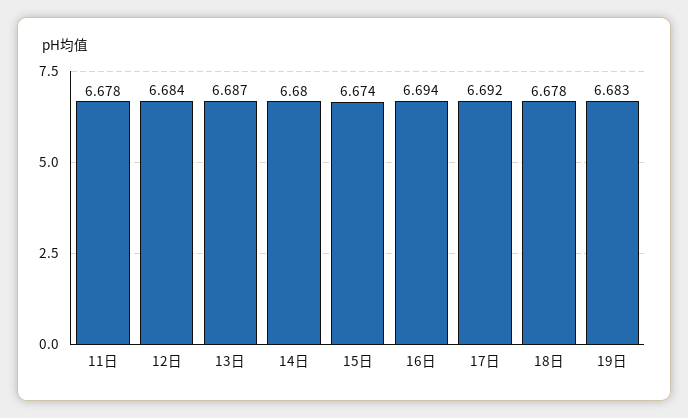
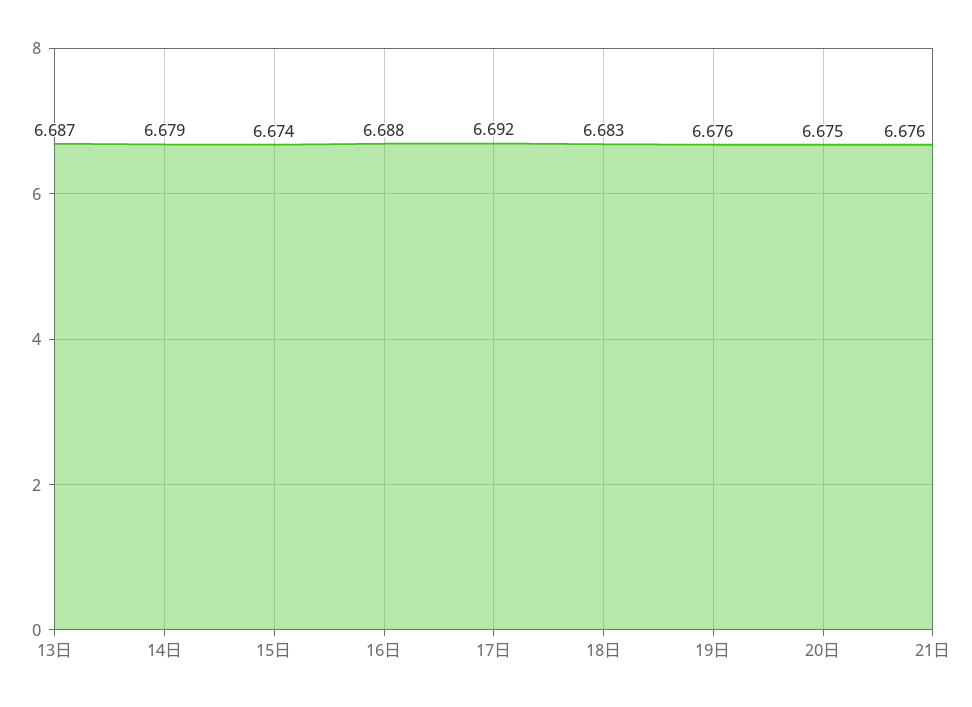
11日: 6.678 -> none
12日: 6.684 -> none
14日: 6.68 -> 6.679
16日: 6.694 -> 6.688
18日: 6.678 -> 6.683
19日: 6.683 -> 6.676
20日: none -> 6.675
21日: none -> 6.676

